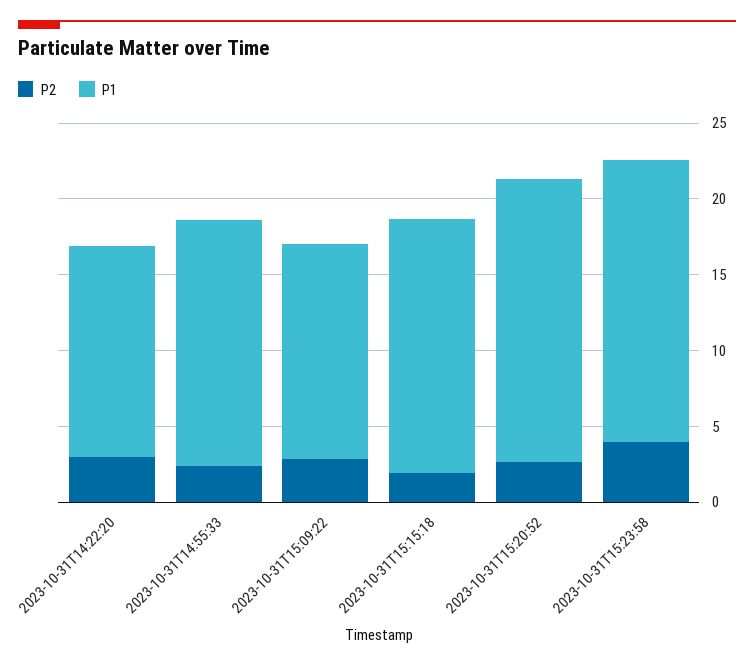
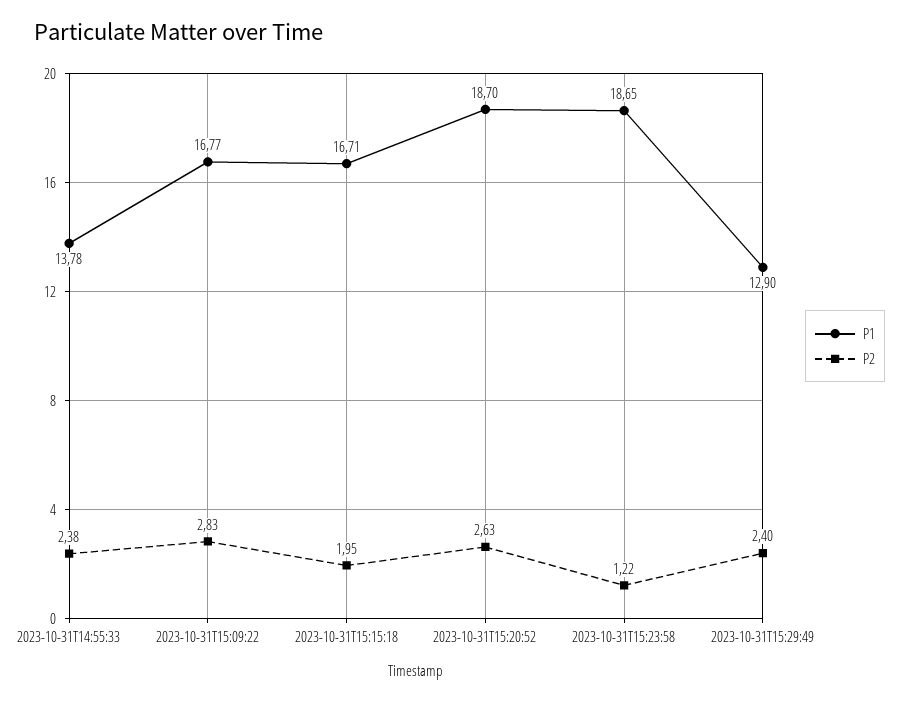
P2, 2023-10-31T14:22:20: 3 -> none
P1, 2023-10-31T14:22:20: 14 -> none
P1, 2023-10-31T14:55:33: 16 -> 13.78
P1, 2023-10-31T15:09:22: 14 -> 16.77
P2, 2023-10-31T15:23:58: 4 -> 1.22
P1, 2023-10-31T15:29:49: none -> 12.9
P2, 2023-10-31T15:29:49: none -> 2.4

